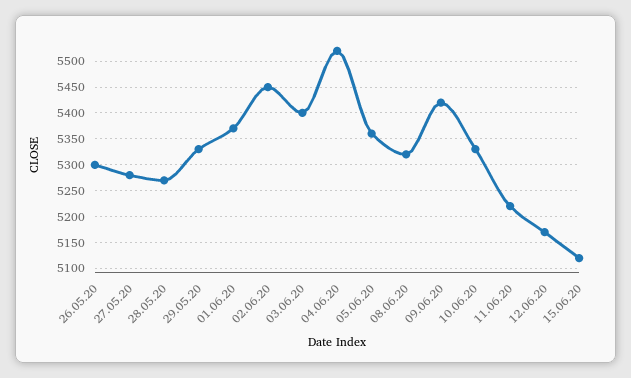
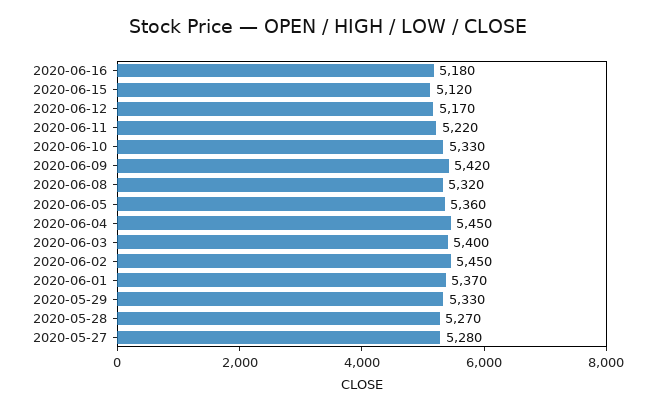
26.05.20: 5300 -> none
04.06.20: 5525 -> 5450
2020-06-16: none -> 5180

